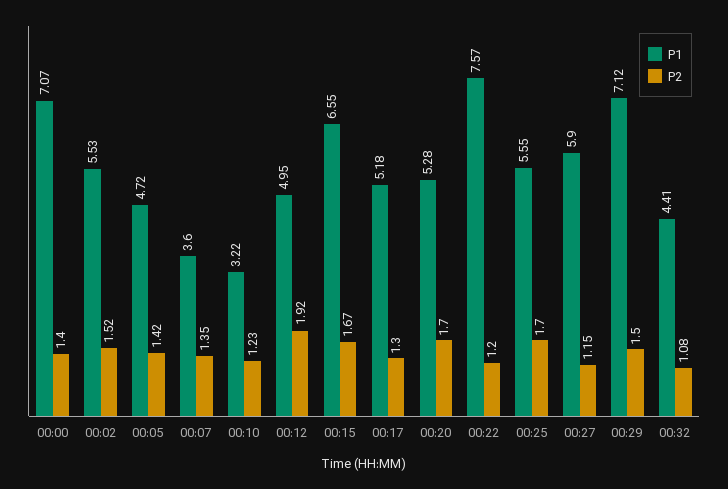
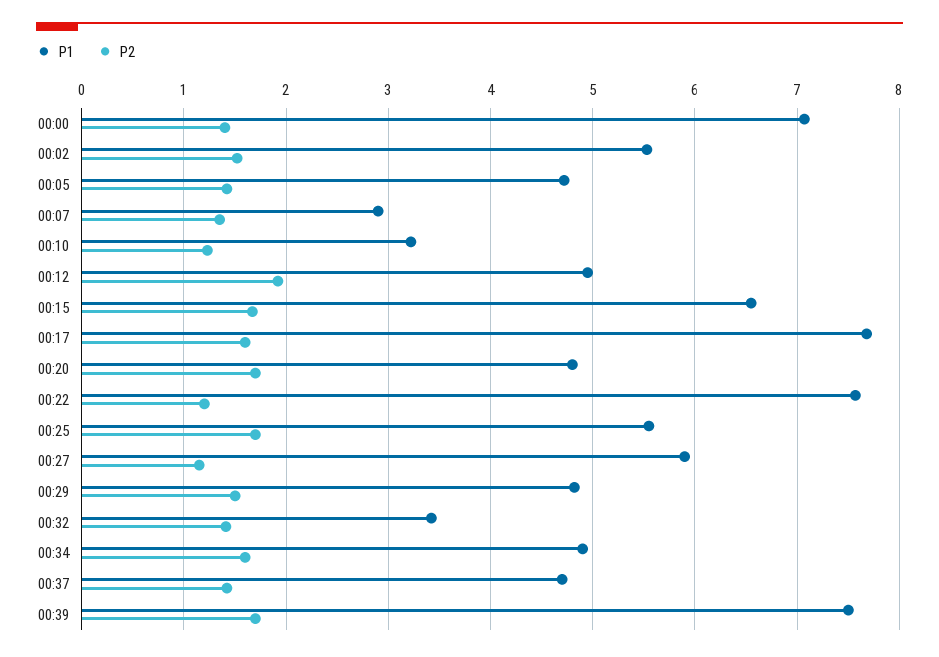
P1, 00:07: 3.6 -> 2.9
P1, 00:17: 5.18 -> 7.7
P2, 00:17: 1.3 -> 1.6
P1, 00:20: 5.28 -> 4.8
P1, 00:29: 7.12 -> 4.8
P1, 00:32: 4.41 -> 3.4
P2, 00:32: 1.08 -> 1.4
P1, 00:34: none -> 4.9
P2, 00:34: none -> 1.6
P1, 00:37: none -> 4.7
P2, 00:37: none -> 1.4
P1, 00:39: none -> 7.5
P2, 00:39: none -> 1.7

